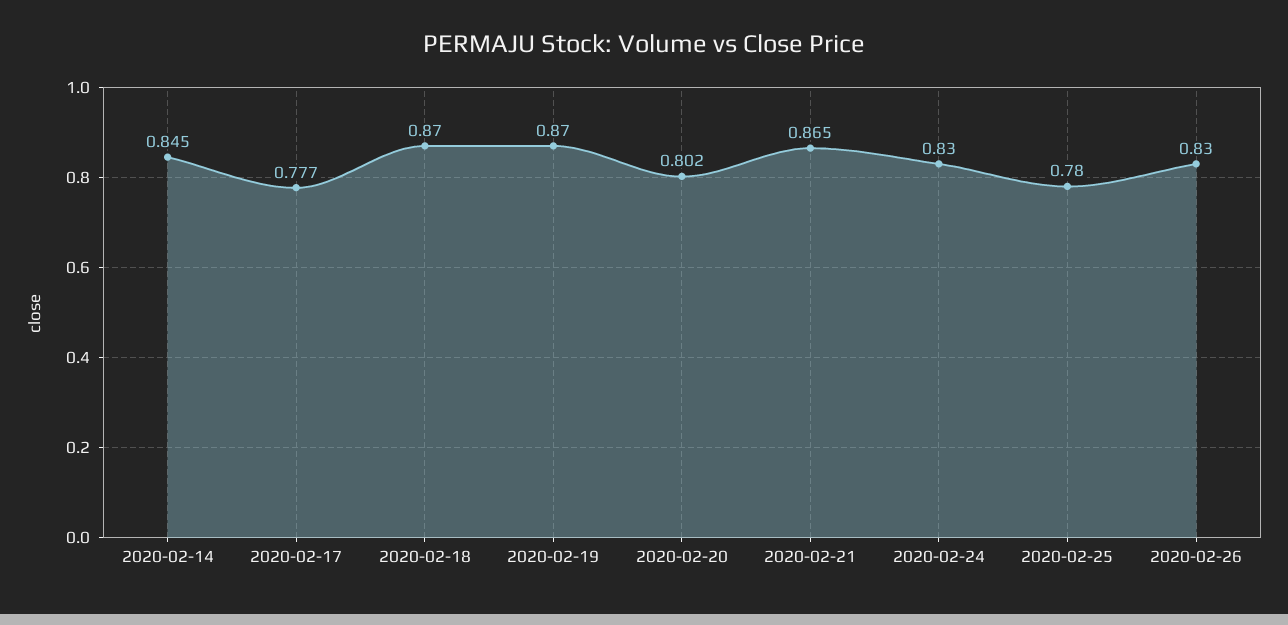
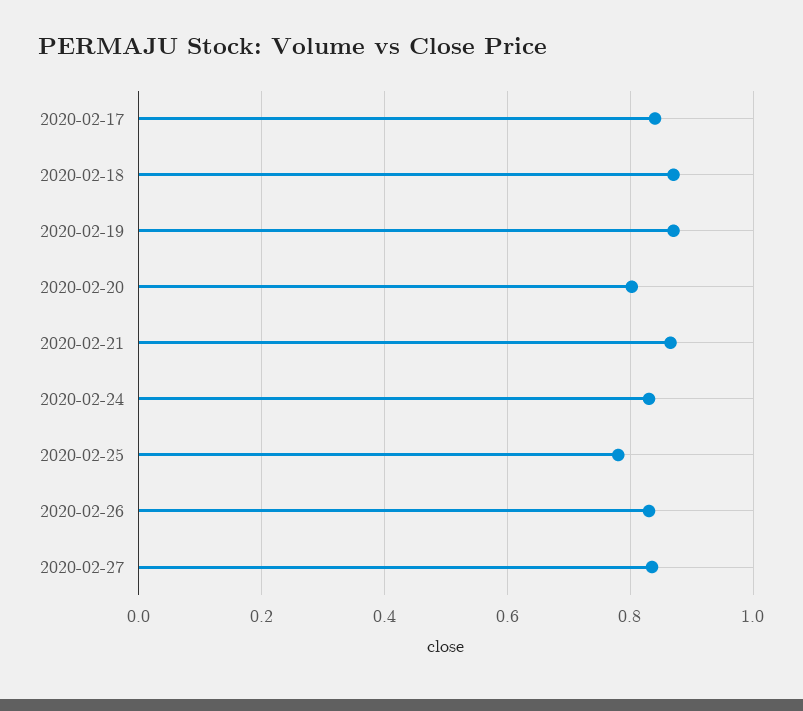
2020-02-14: 0.845 -> none
2020-02-17: 0.777 -> 0.84
2020-02-27: none -> 0.84

